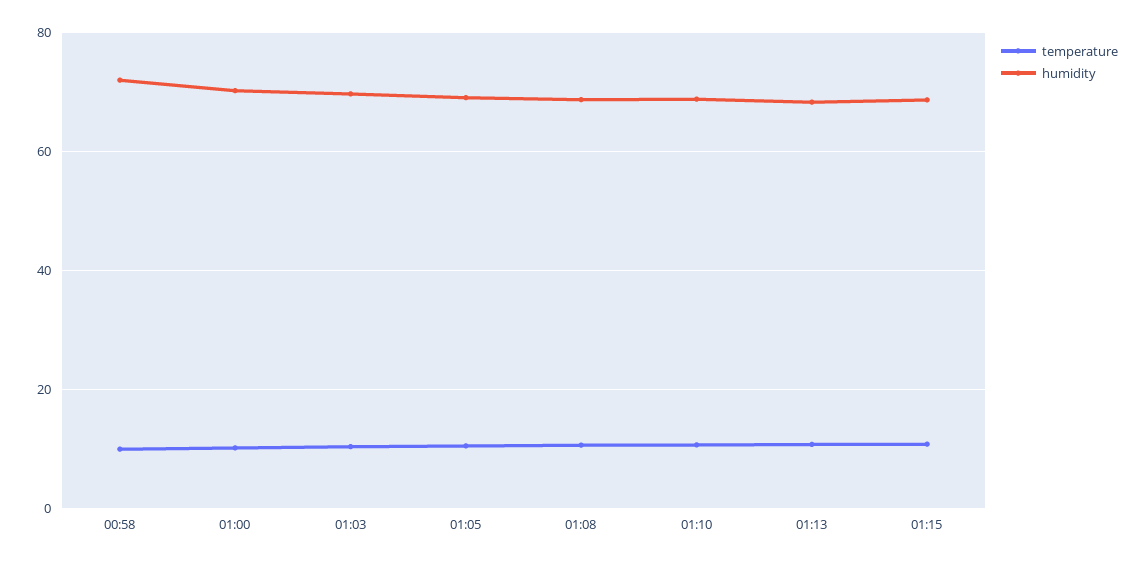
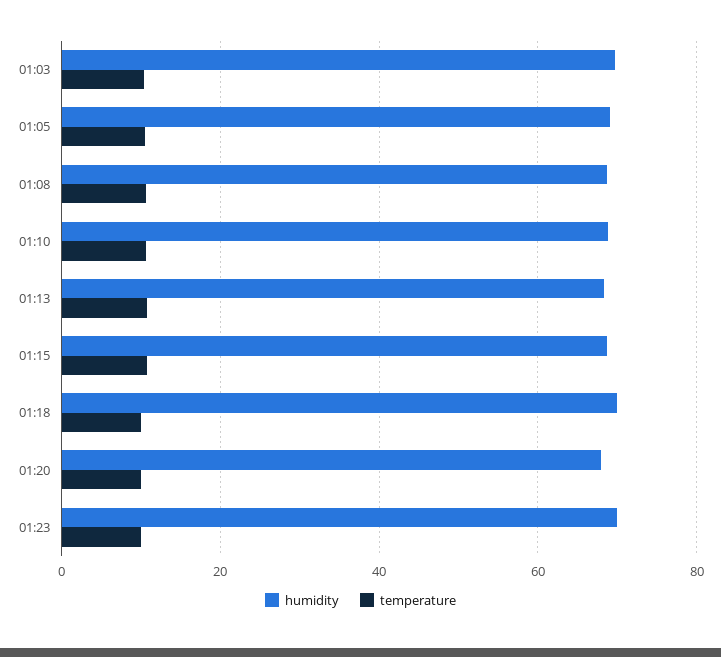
temperature, 00:58: 10 -> none
humidity, 00:58: 72 -> none
temperature, 01:00: 10 -> none
humidity, 01:00: 70 -> none
humidity, 01:18: none -> 70
temperature, 01:18: none -> 10
humidity, 01:20: none -> 68
temperature, 01:20: none -> 10
humidity, 01:23: none -> 70
temperature, 01:23: none -> 10

